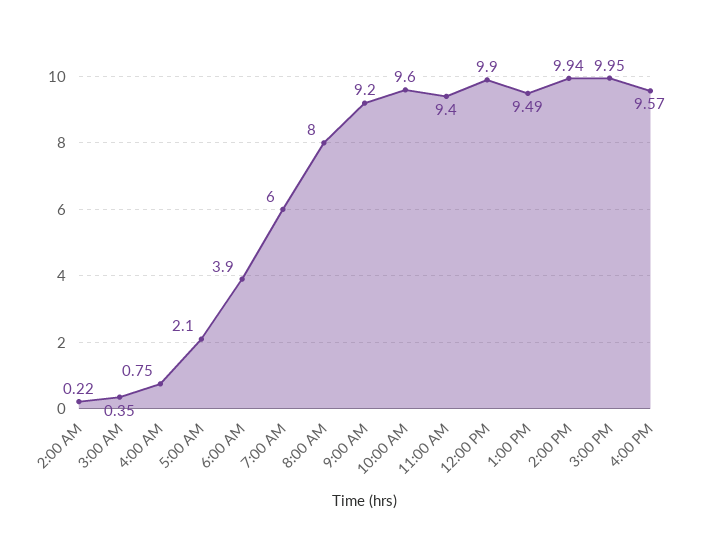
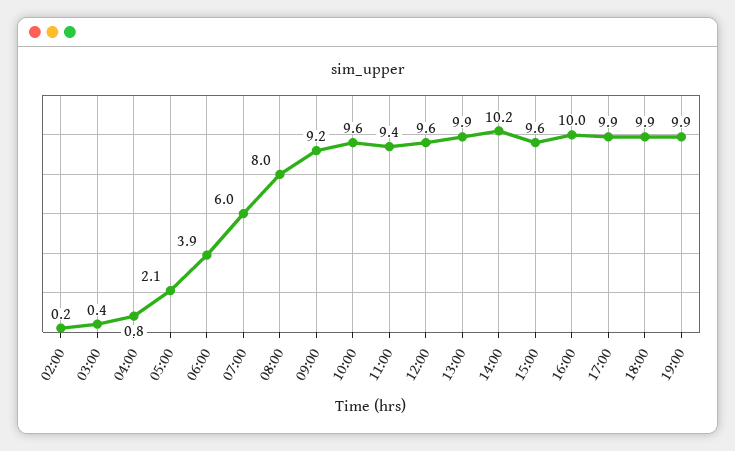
12:00 PM: 9.9 -> 9.6
1:00 PM: 9.49 -> 9.9
2:00 PM: 9.94 -> 10.2
3:00 PM: 9.95 -> 9.6
4:00 PM: 9.57 -> 10
17:00: none -> 9.9
18:00: none -> 9.9
19:00: none -> 9.9

